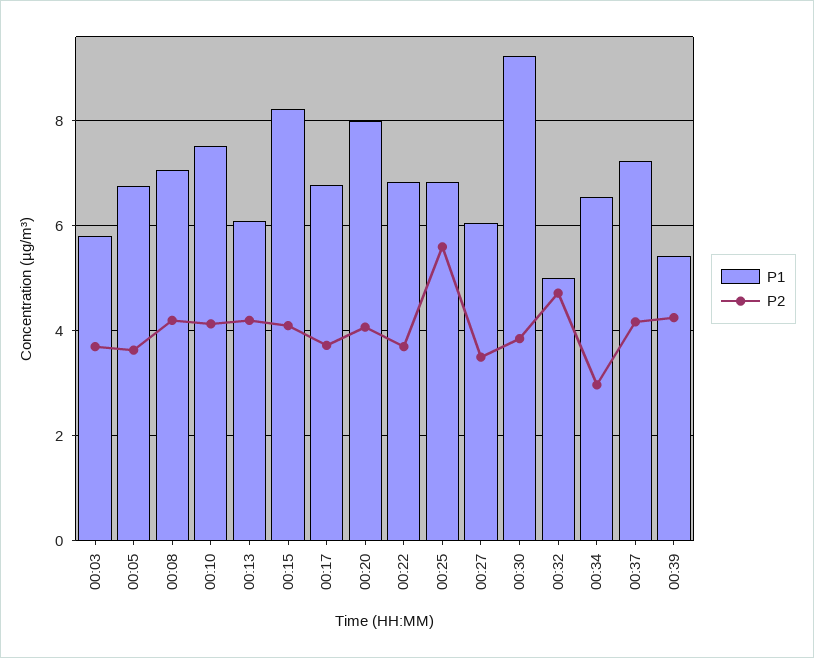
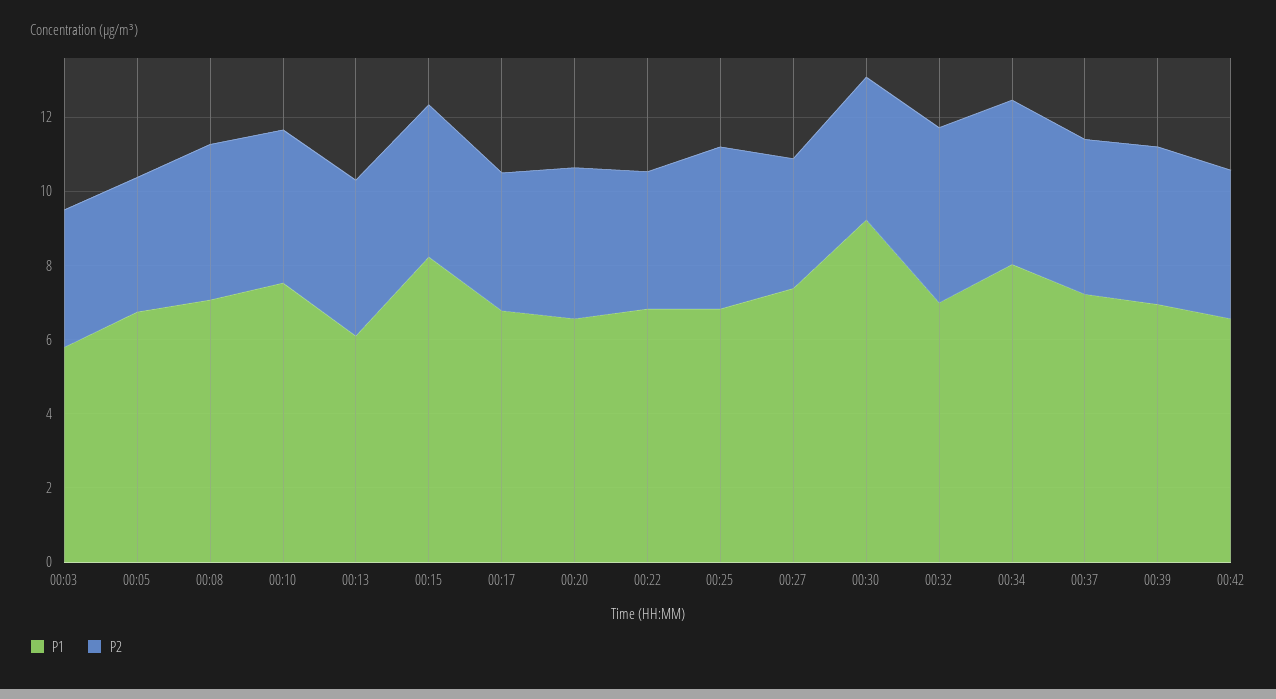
P1, 00:20: 8 -> 6.5
P2, 00:25: 5.6 -> 4.5
P1, 00:27: 6 -> 7.5
P1, 00:32: 5 -> 7
P1, 00:34: 6.6 -> 8
P2, 00:34: 3 -> 4.5
P1, 00:39: 5.4 -> 7
P1, 00:42: none -> 6.5
P2, 00:42: none -> 4

